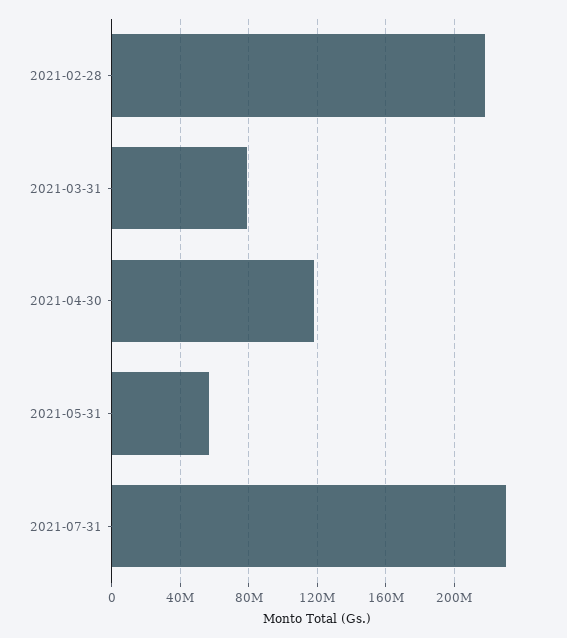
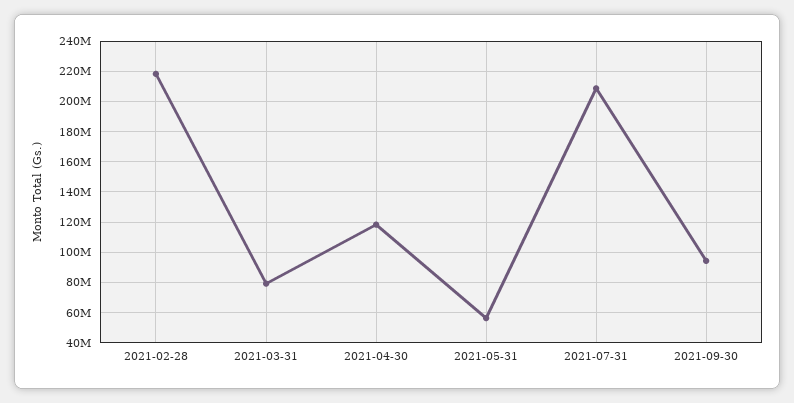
2021-07-31: 230000000 -> 210000000
2021-09-30: none -> 95000000

